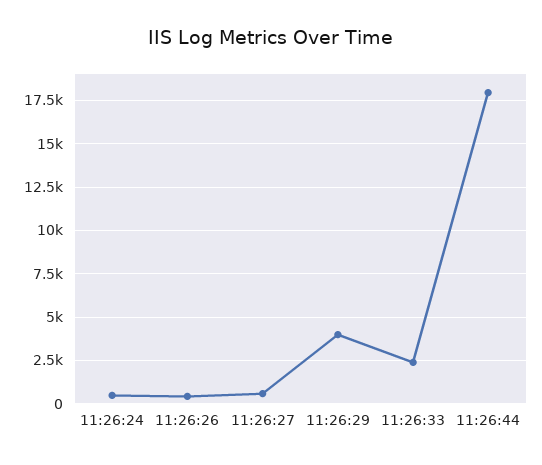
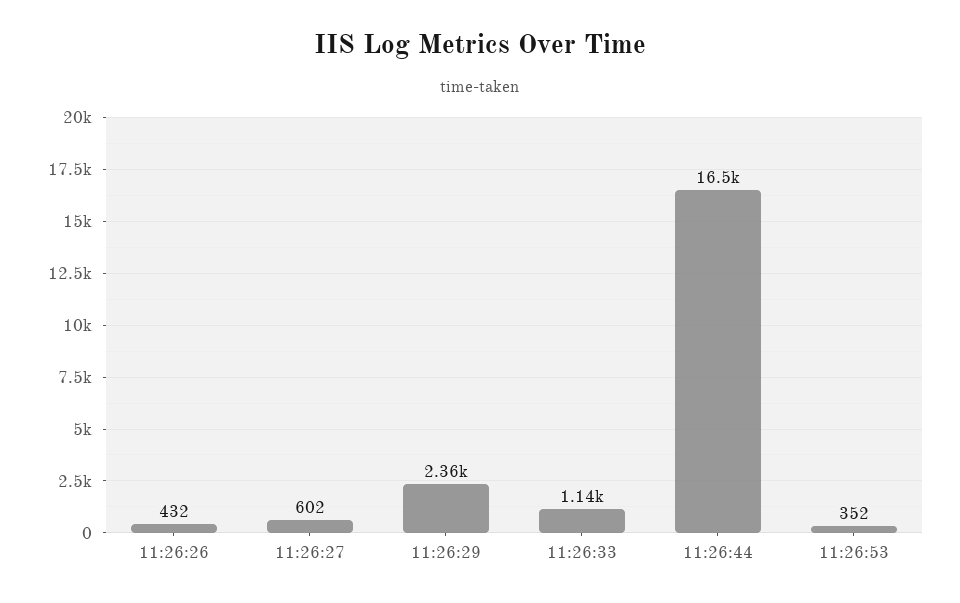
11:26:24: 500 -> none
11:26:29: 4000 -> 2360
11:26:33: 2500 -> 1140
11:26:44: 18000 -> 16500
11:26:53: none -> 352

